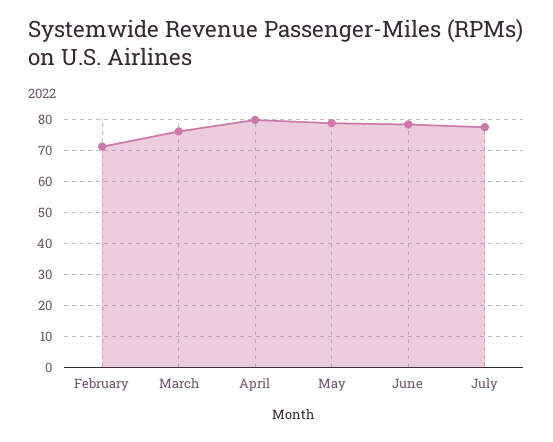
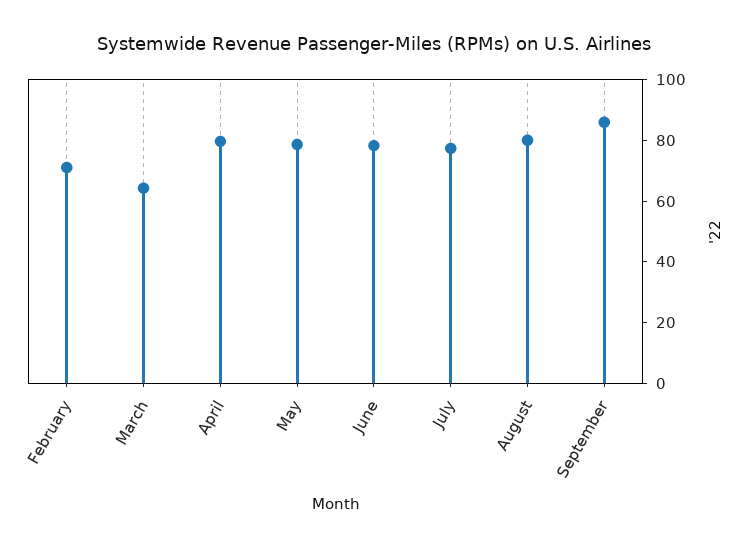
March: 76 -> 65
August: none -> 80
September: none -> 85

